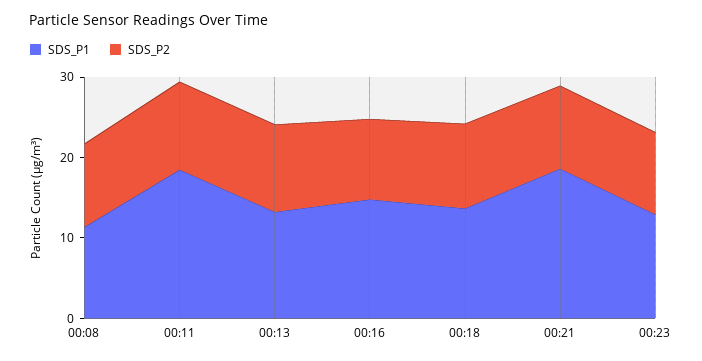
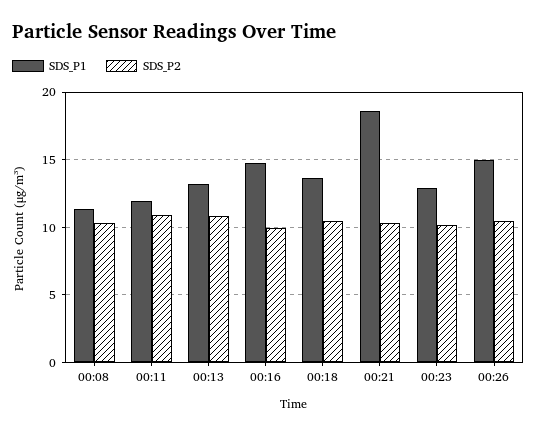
SDS_P1, 00:11: 18 -> 12
SDS_P1, 00:26: none -> 15
SDS_P2, 00:26: none -> 10.5

